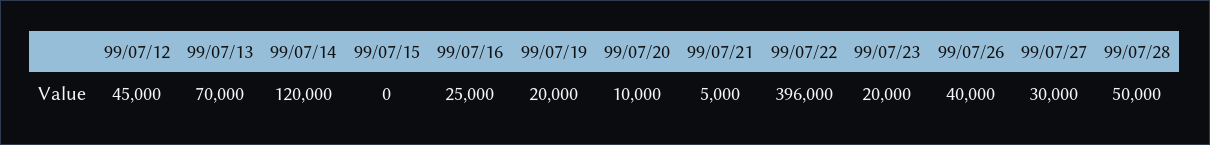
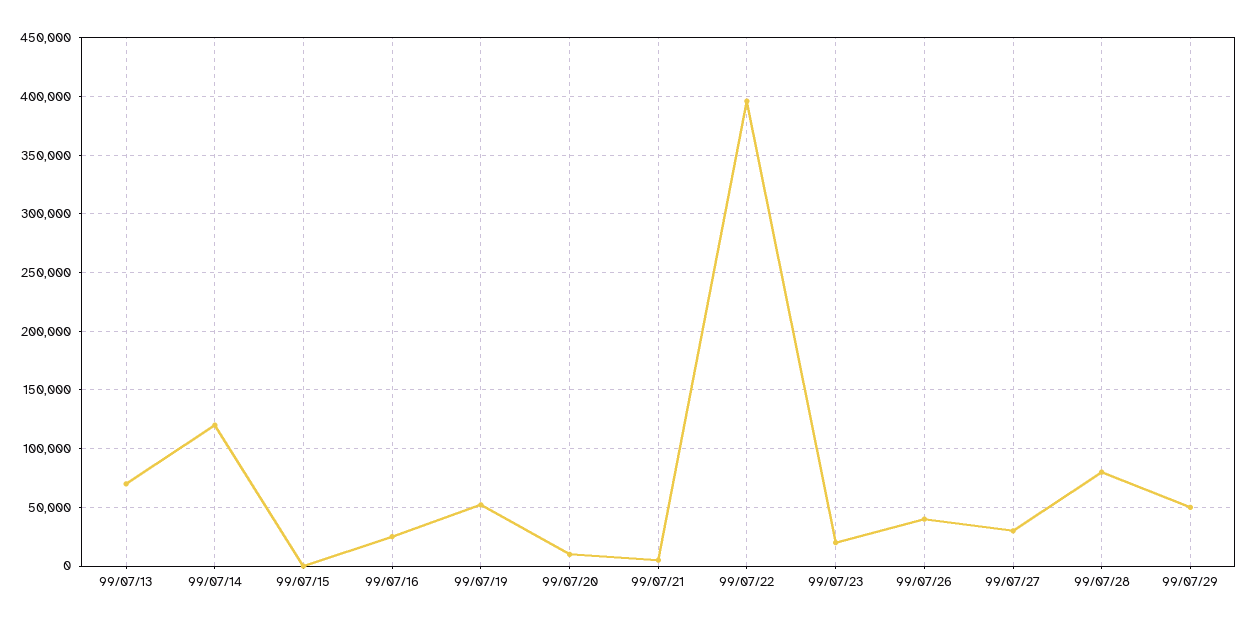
99/07/12: 45000 -> none
99/07/19: 20000 -> 50000
99/07/28: 50000 -> 80000
99/07/29: none -> 50000

